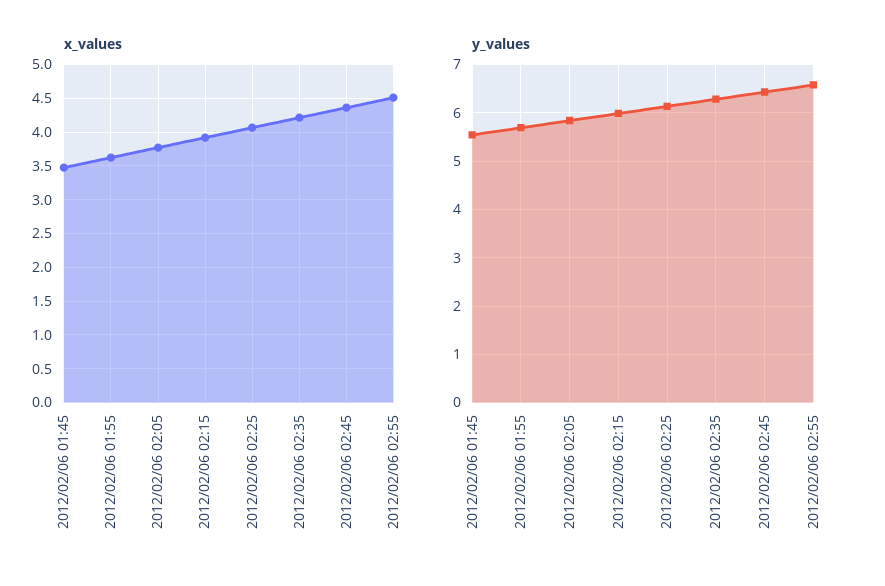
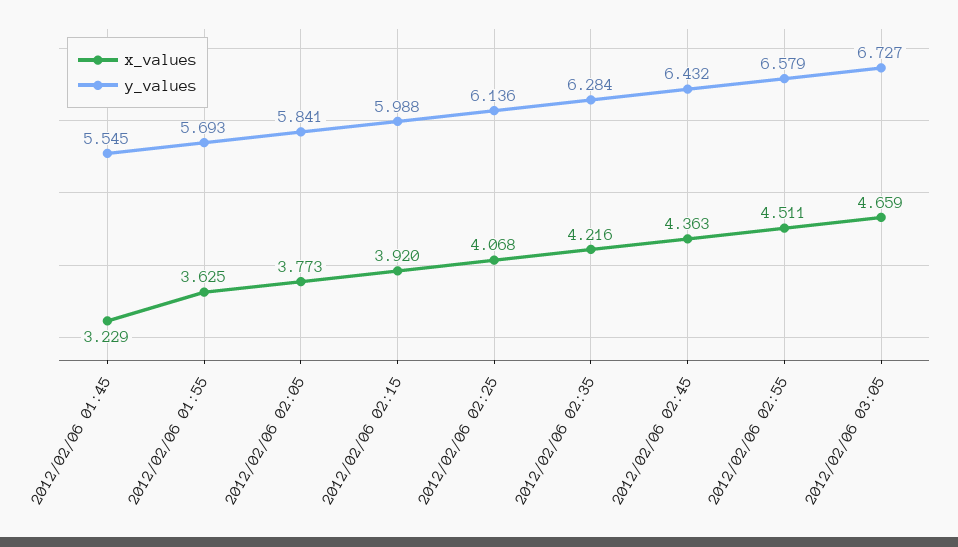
x_values, 2012/02/06 01:45: 3.5 -> 3.229
x_values, 2012/02/06 03:05: none -> 4.659
y_values, 2012/02/06 03:05: none -> 6.727

